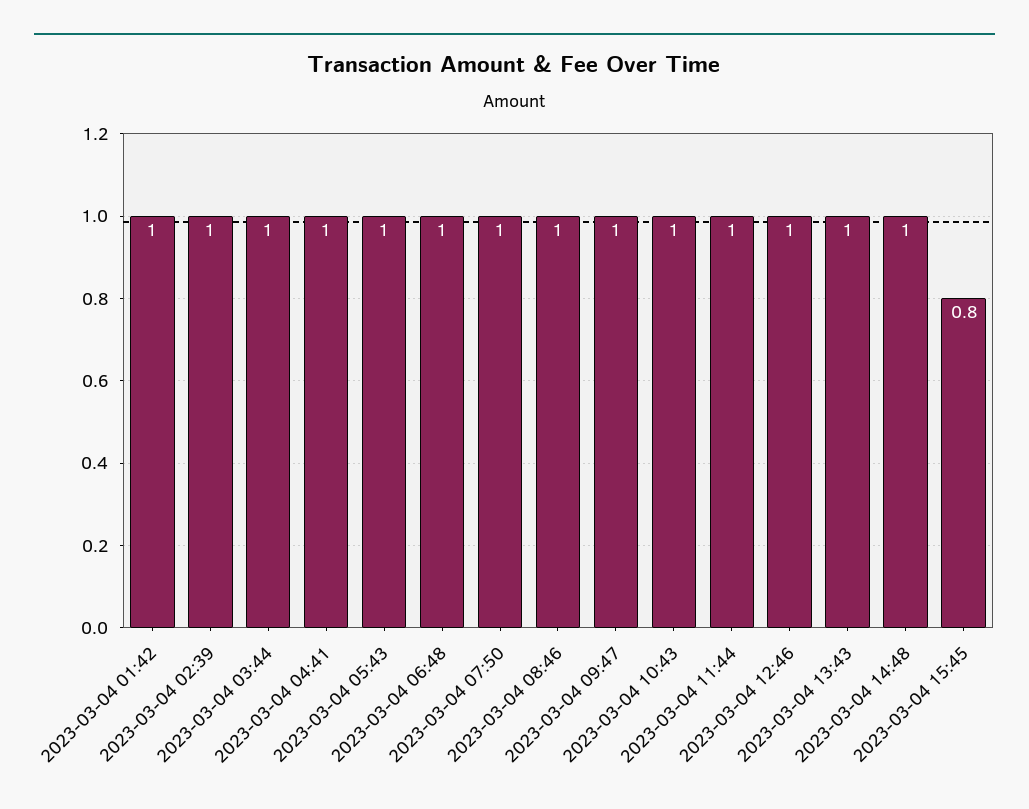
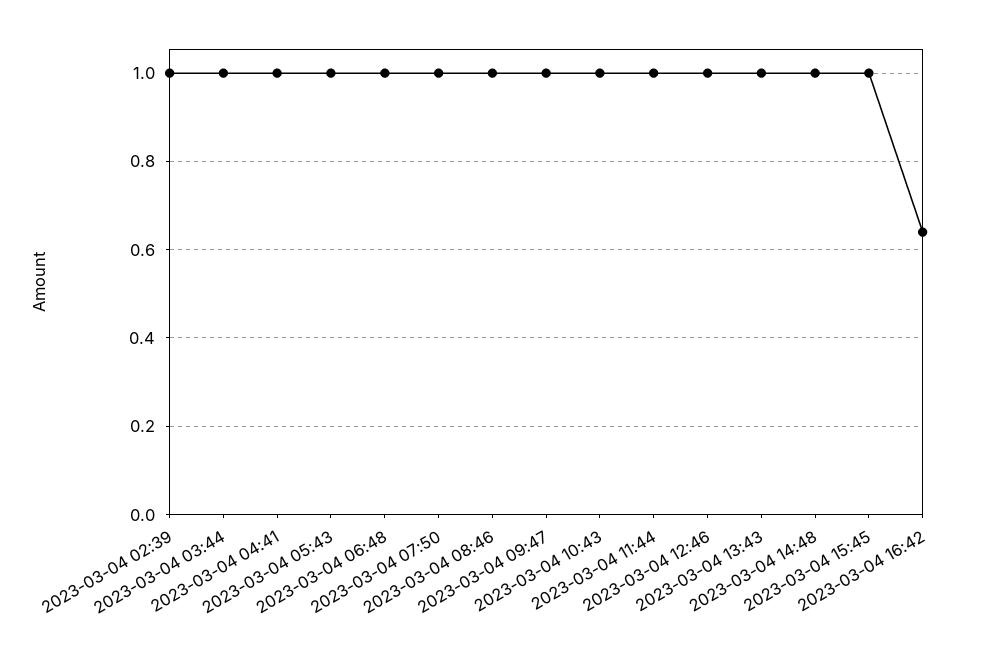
2023-03-04 01:42: 1 -> none
2023-03-04 15:45: 0.8 -> 1
2023-03-04 16:42: none -> 0.65

